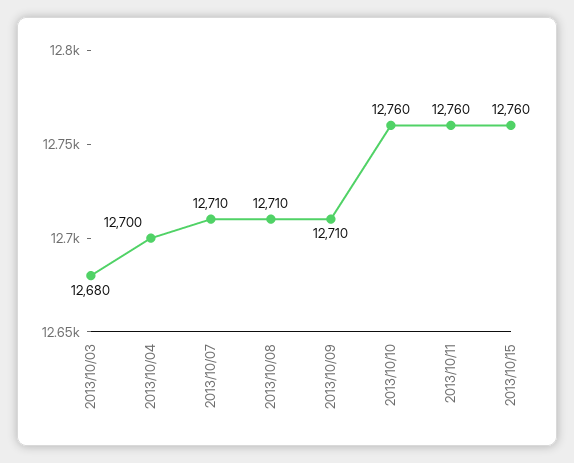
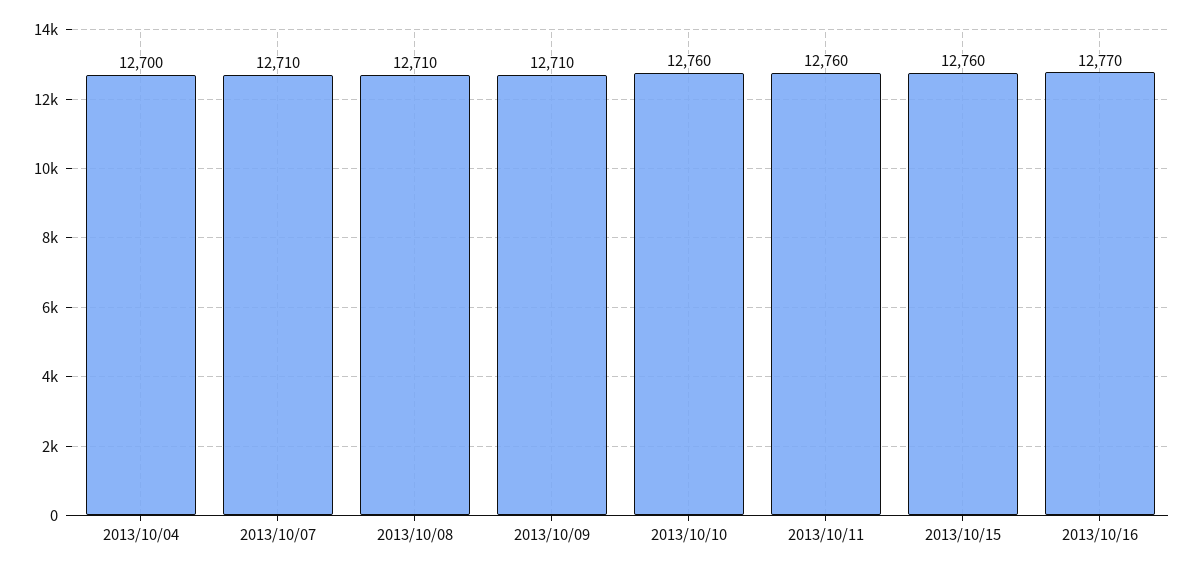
2013/10/03: 12680 -> none
2013/10/16: none -> 12770

